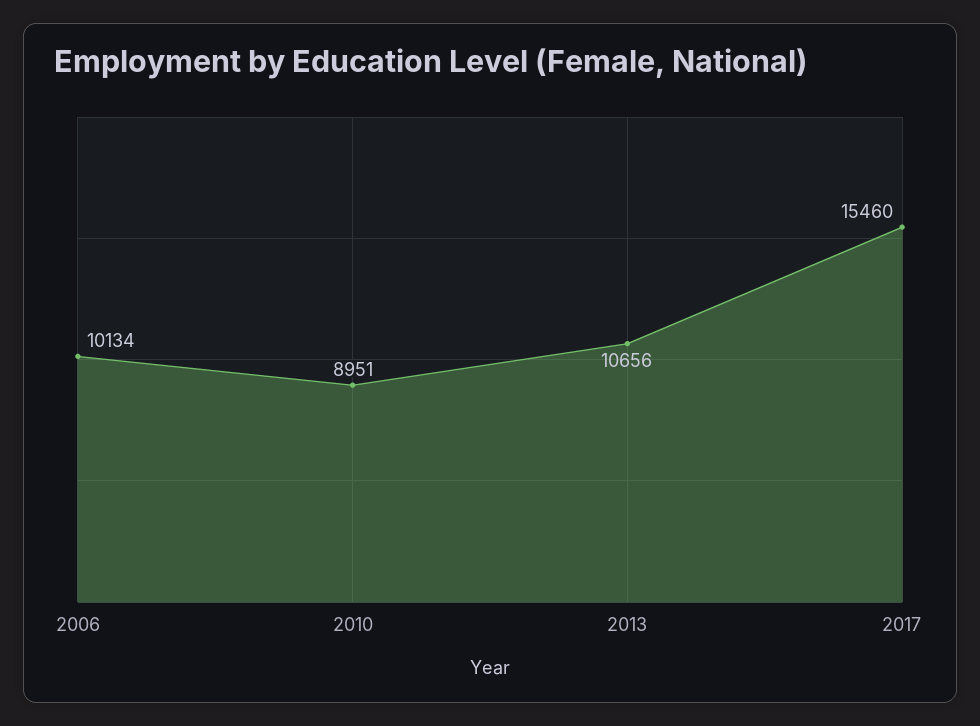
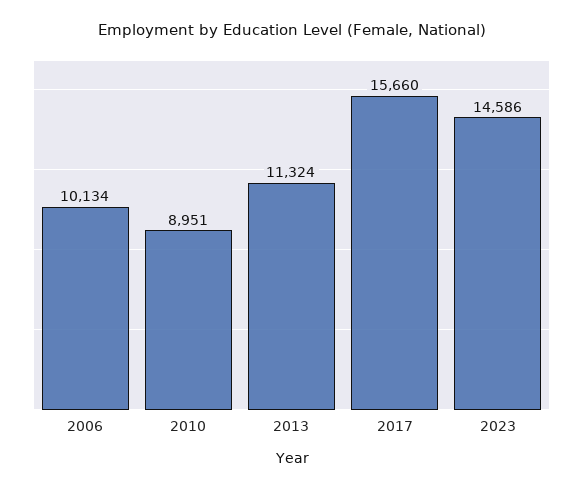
2013: 10656 -> 11324
2017: 15460 -> 15660
2023: none -> 14586

